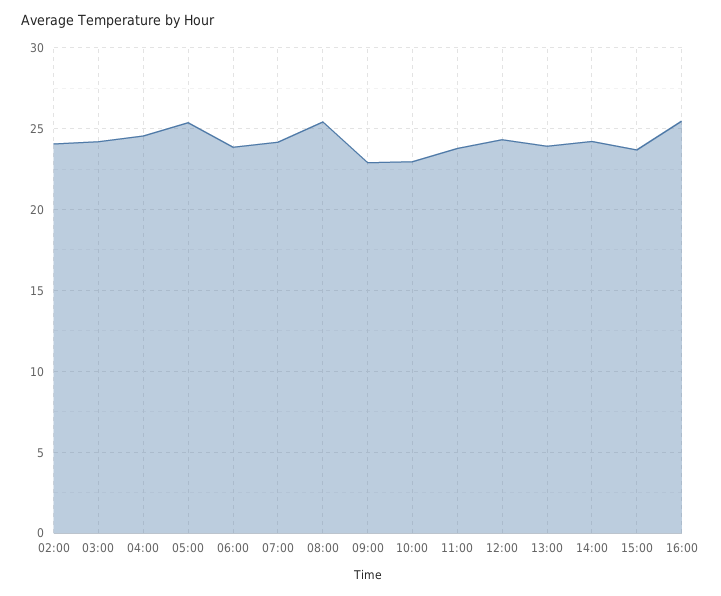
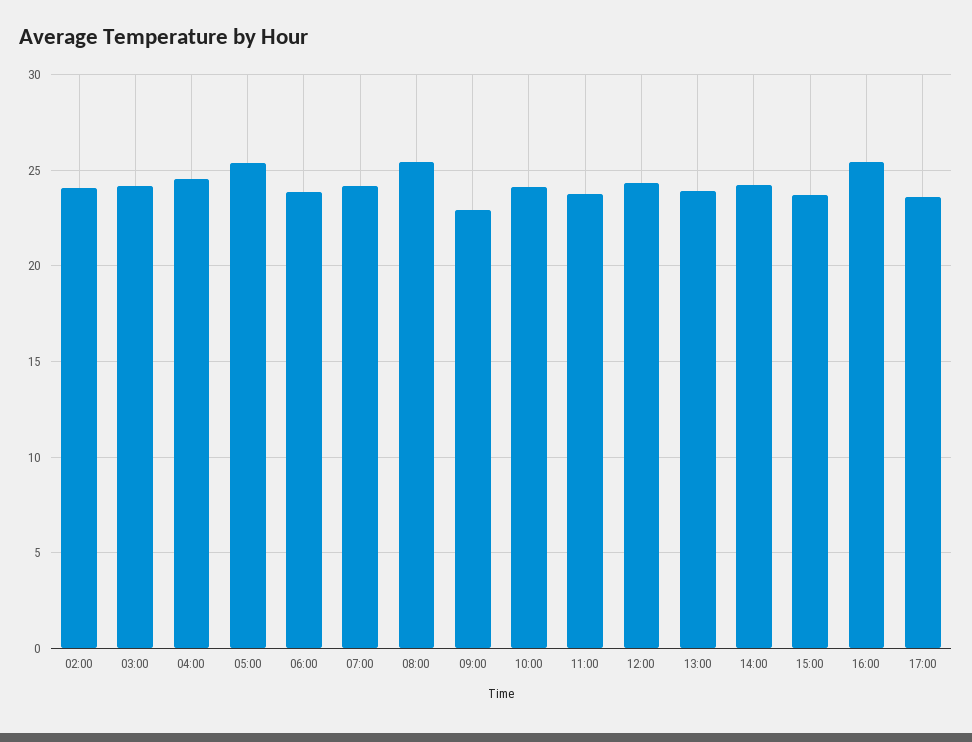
10:00: 23 -> 24
17:00: none -> 23.5

